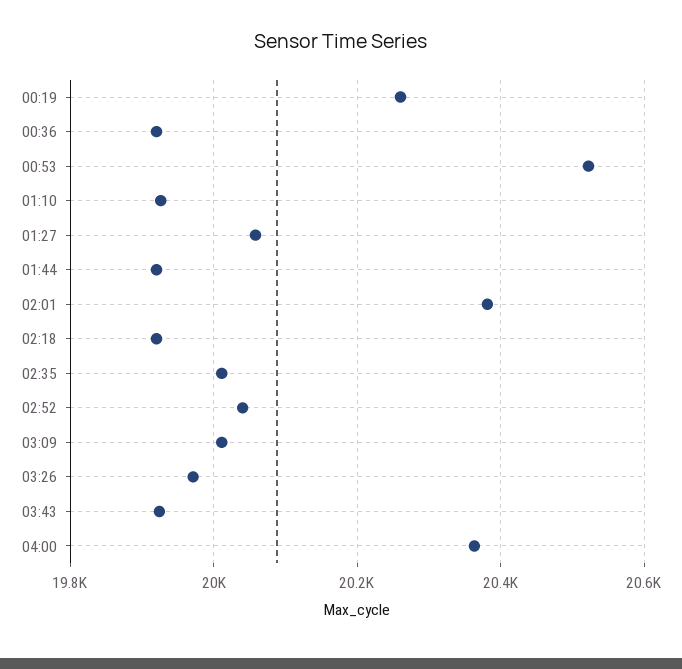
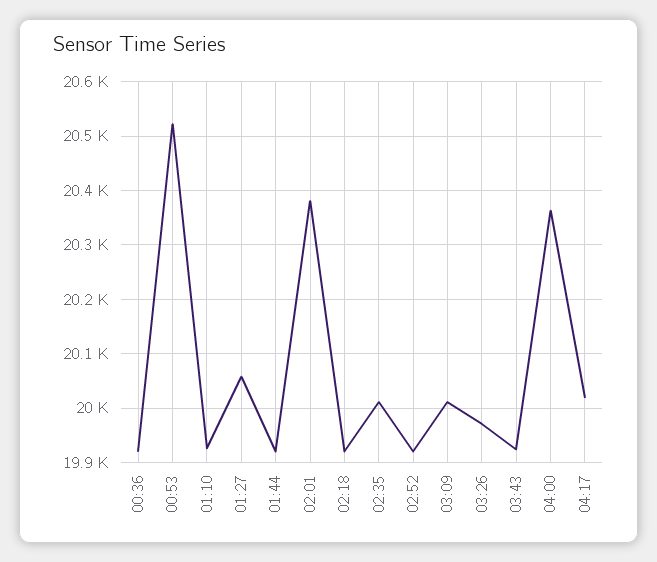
00:19: 20260 -> none
02:52: 20040 -> 19920
04:17: none -> 20020

